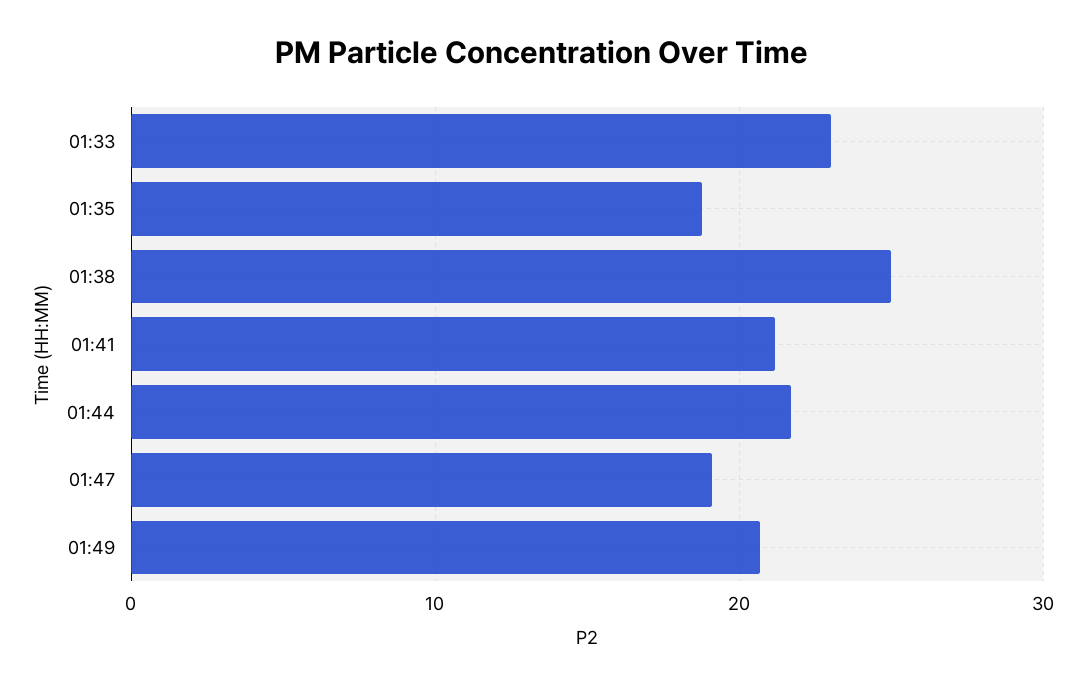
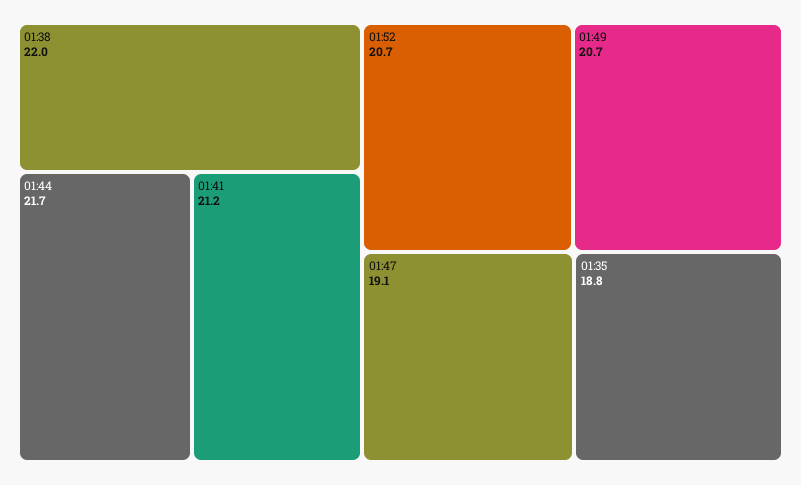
01:33: 23 -> none
01:38: 25 -> 22
01:52: none -> 20.7

